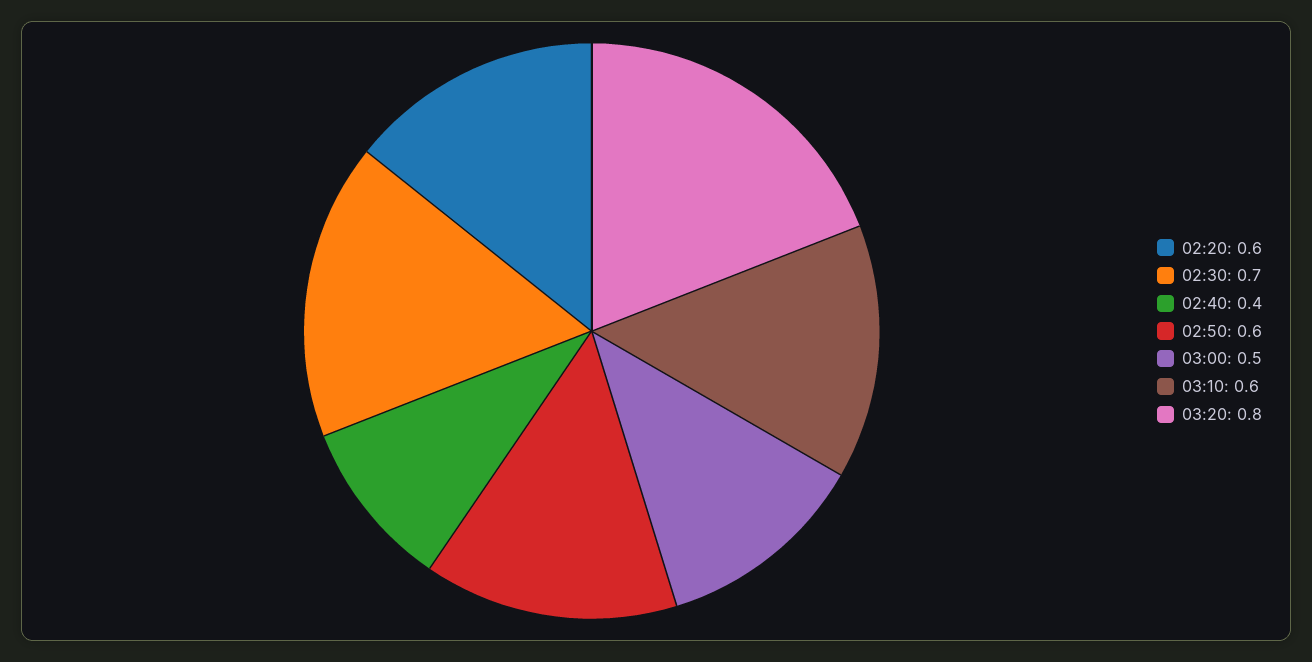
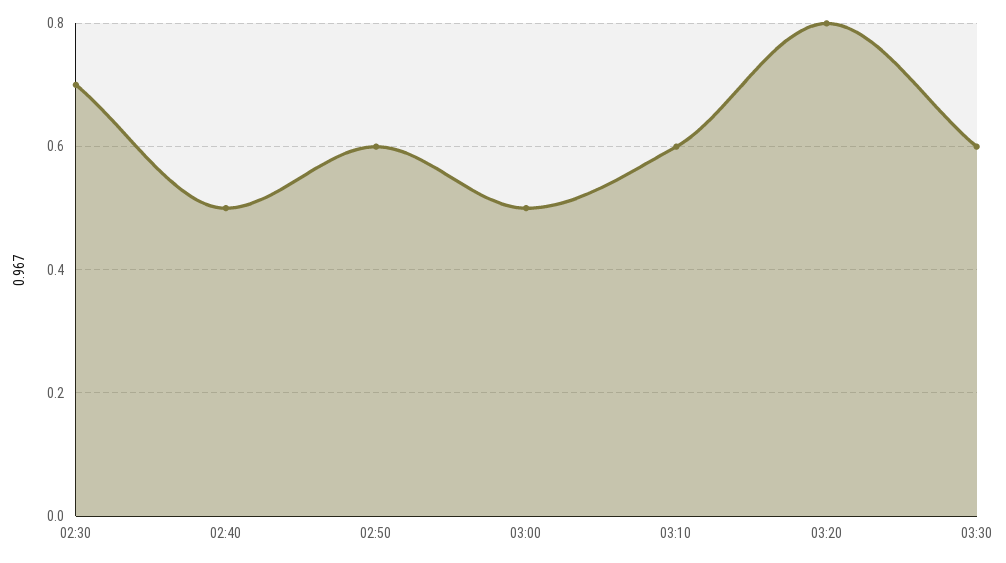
02:20: 0.6 -> none
02:40: 0.4 -> 0.5
03:30: none -> 0.6

